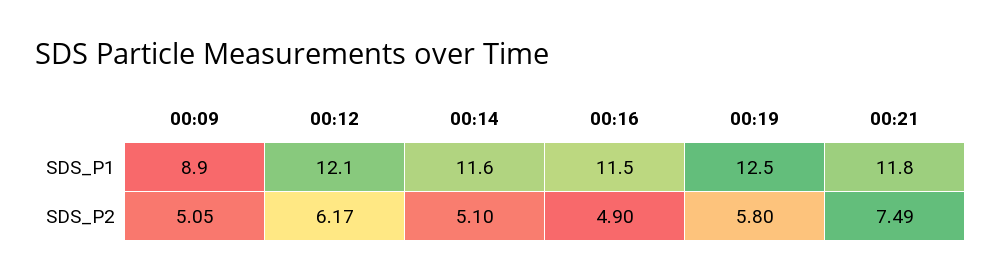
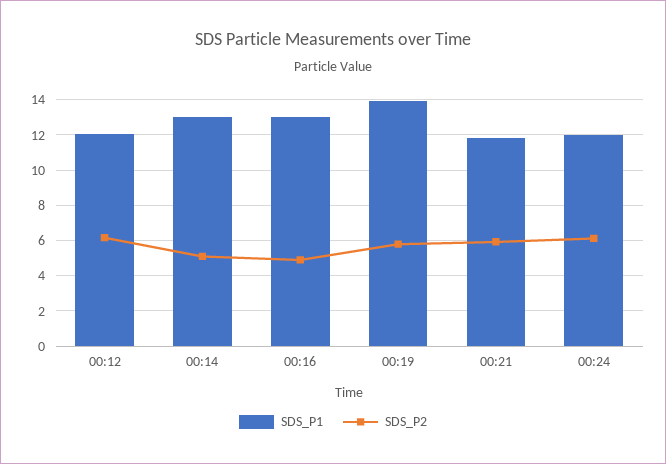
SDS_P1, 00:09: 8.9 -> none
SDS_P1, 00:14: 11.6 -> 13
SDS_P1, 00:16: 11.5 -> 13
SDS_P1, 00:19: 12.5 -> 14
SDS_P2, 00:09: 5.05 -> none
SDS_P2, 00:21: 7.49 -> 6
SDS_P1, 00:24: none -> 12
SDS_P2, 00:24: none -> 6

